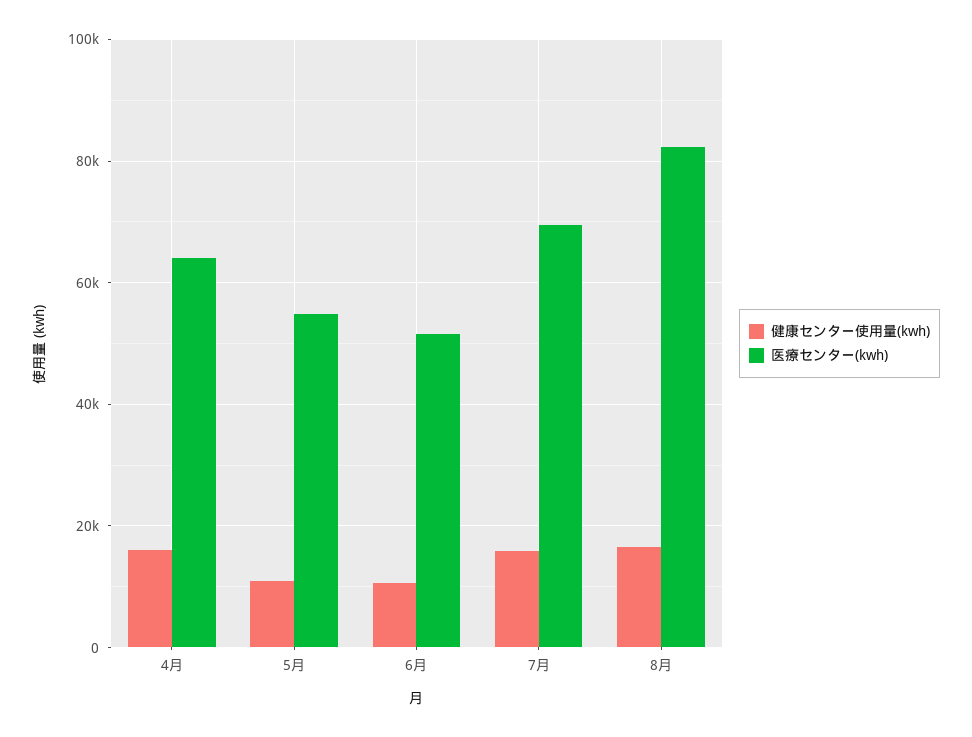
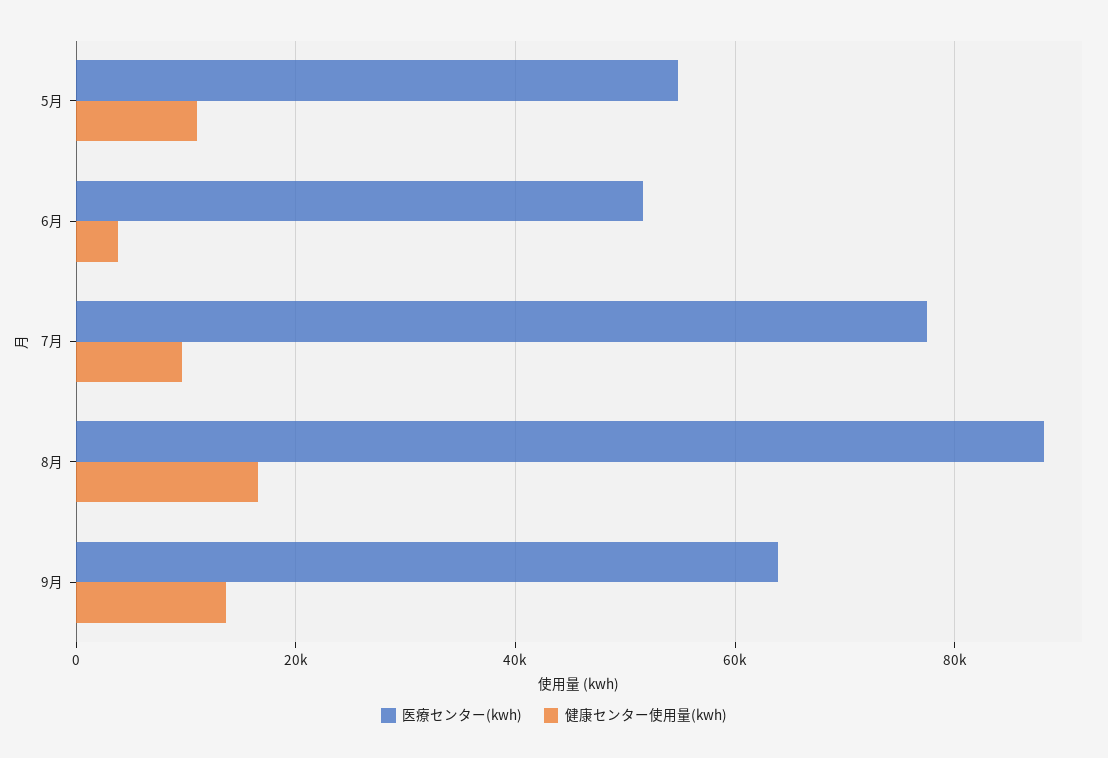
健康センター使用量(kwh), 4月: 16000 -> none
医療センター(kwh), 4月: 64000 -> none
健康センター使用量(kwh), 6月: 10000 -> 4000
健康センター使用量(kwh), 7月: 16000 -> 10000
医療センター(kwh), 7月: 70000 -> 78000
医療センター(kwh), 8月: 82000 -> 88000
医療センター(kwh), 9月: none -> 64000
健康センター使用量(kwh), 9月: none -> 14000

